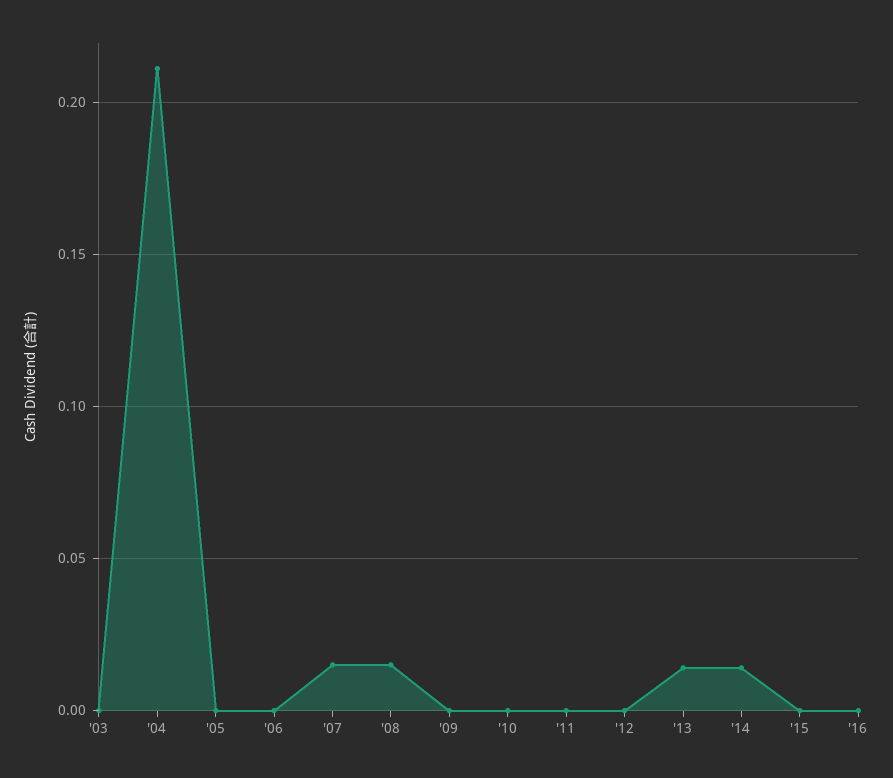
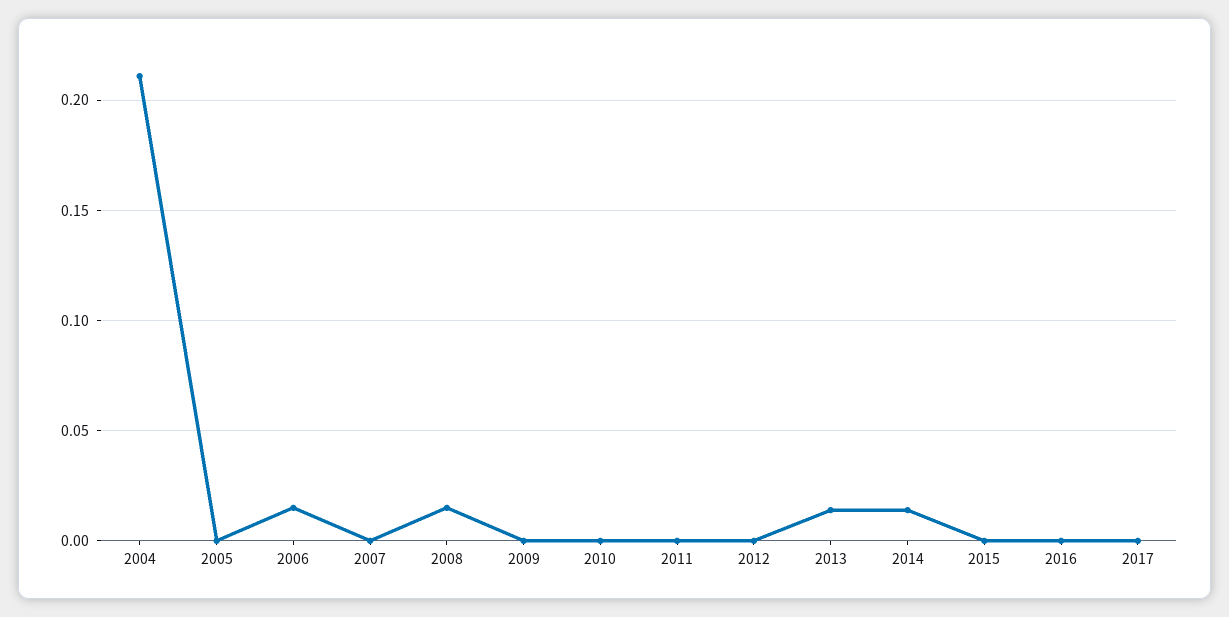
'03: 0 -> none
'06: 0 -> 0.015
'07: 0.015 -> 0
2017: none -> 0

